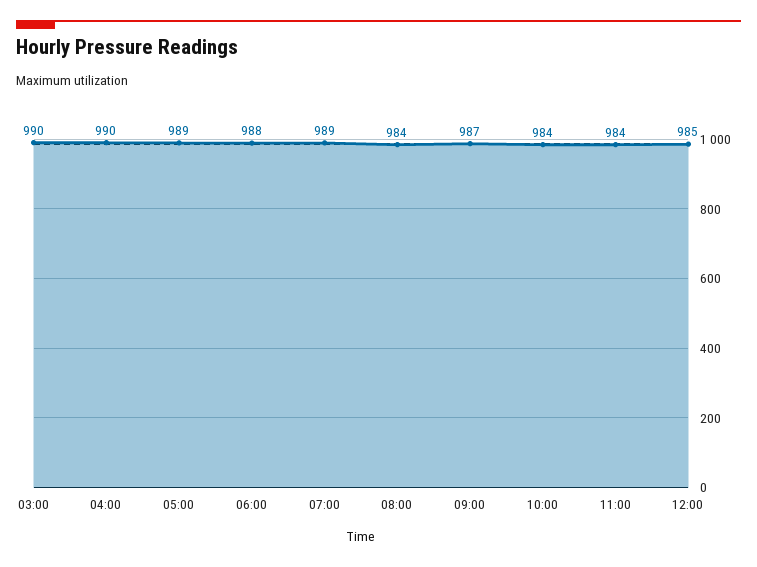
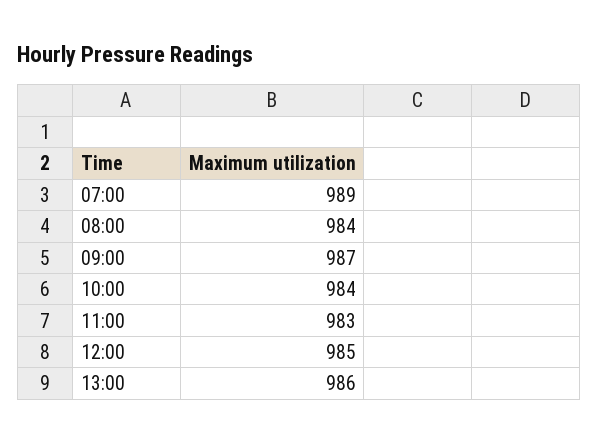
03:00: 990 -> none
04:00: 990 -> none
05:00: 989 -> none
06:00: 988 -> none
11:00: 984 -> 983
13:00: none -> 986

